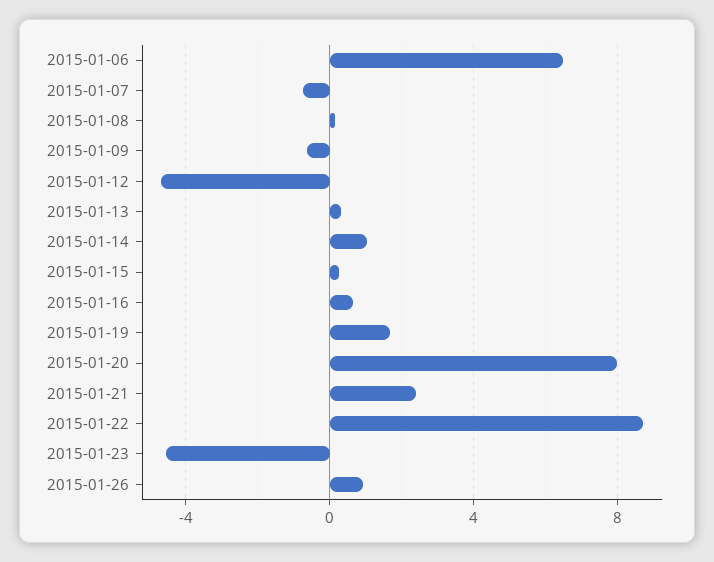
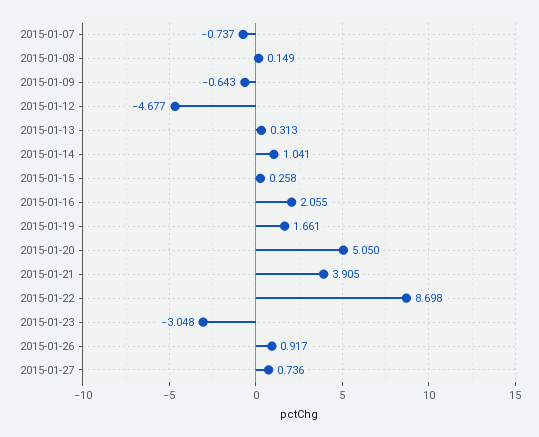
2015-01-06: 6.5 -> none
2015-01-16: 0.5 -> 2.055
2015-01-20: 8 -> 5.05
2015-01-21: 2.5 -> 3.905
2015-01-23: -4.5 -> -3.048
2015-01-27: none -> 0.736

